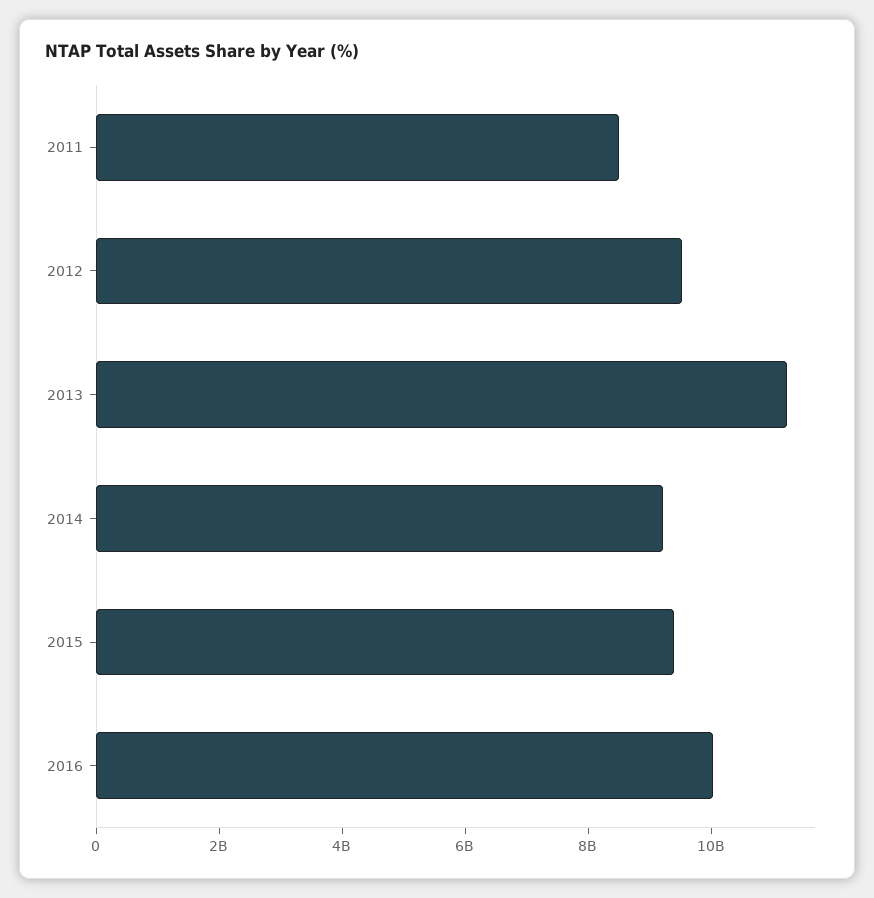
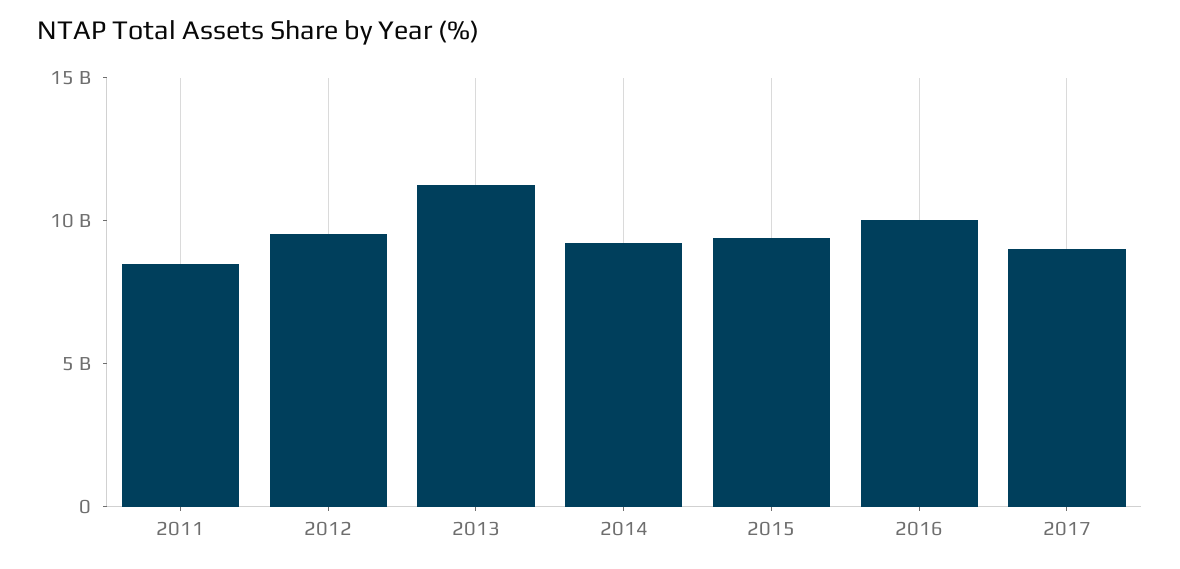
2017: none -> 9000000000

